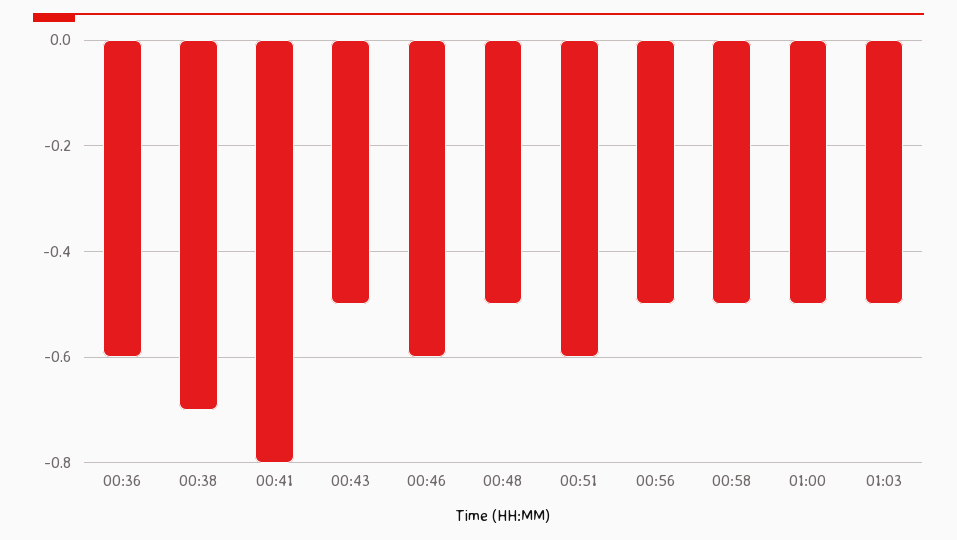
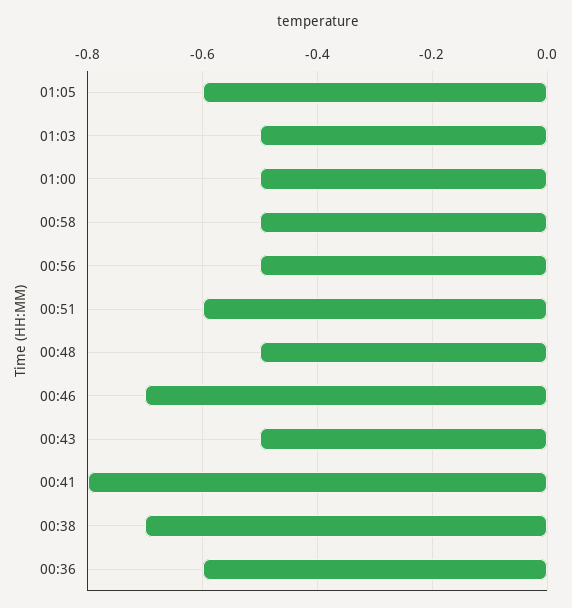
00:46: -0.6 -> -0.7
01:05: none -> -0.6

